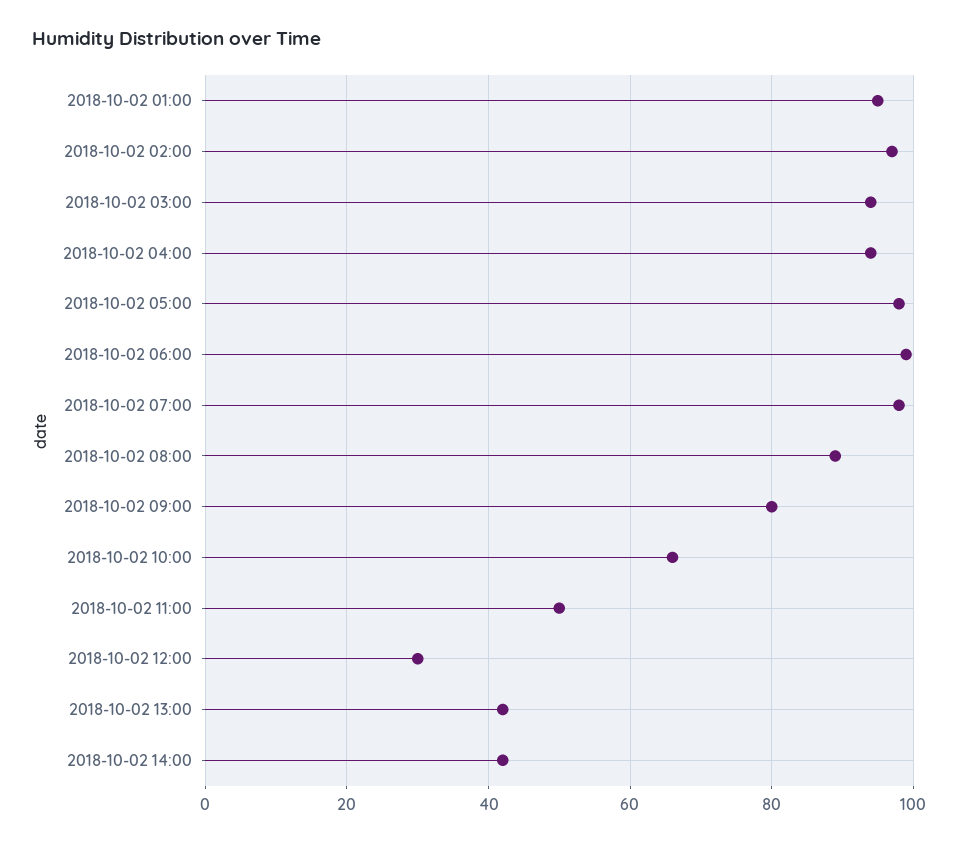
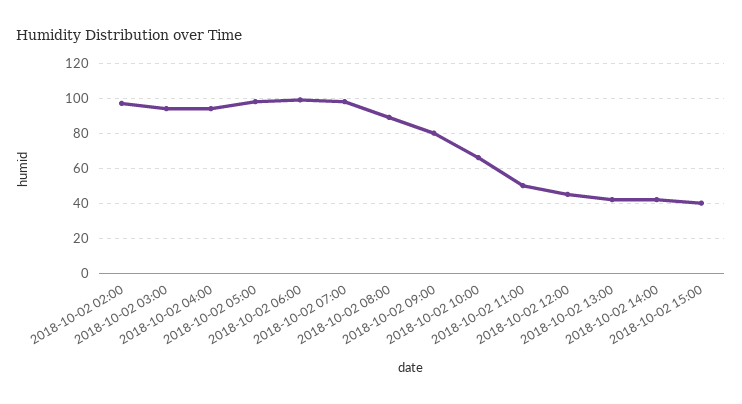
2018-10-02 01:00: 95 -> none
2018-10-02 12:00: 30 -> 45
2018-10-02 15:00: none -> 40

